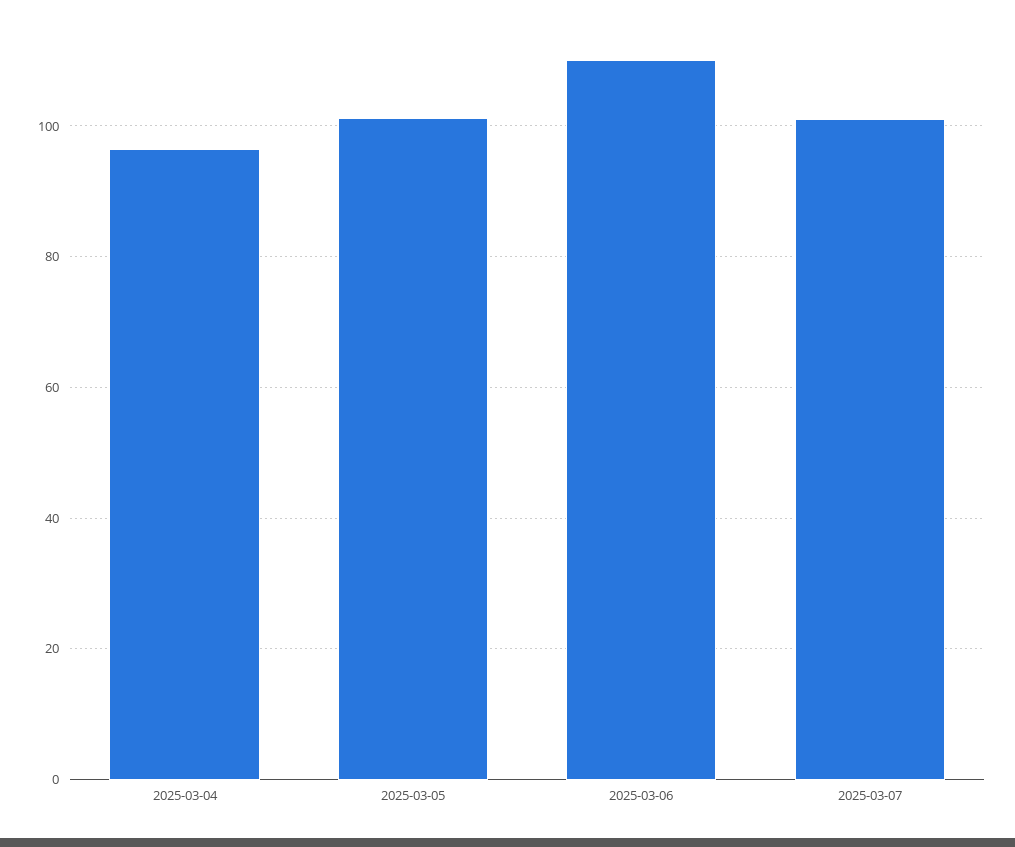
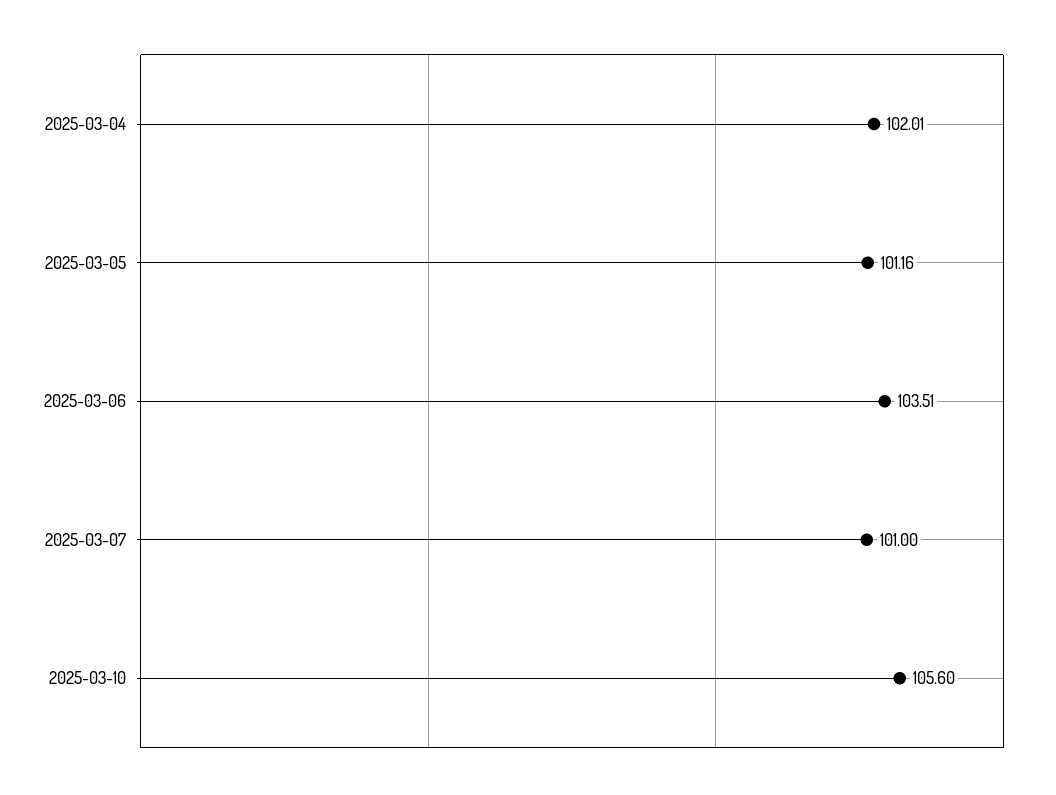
2025-03-04: 96 -> 102.01
2025-03-06: 110 -> 103.51
2025-03-10: none -> 105.6

